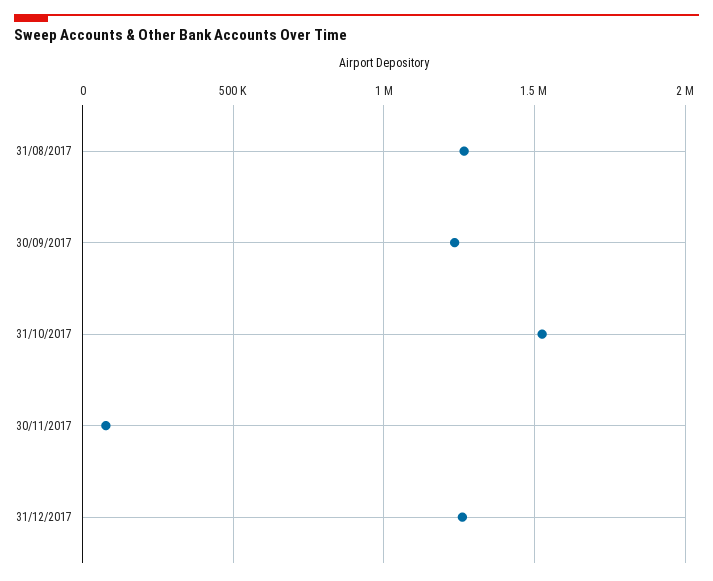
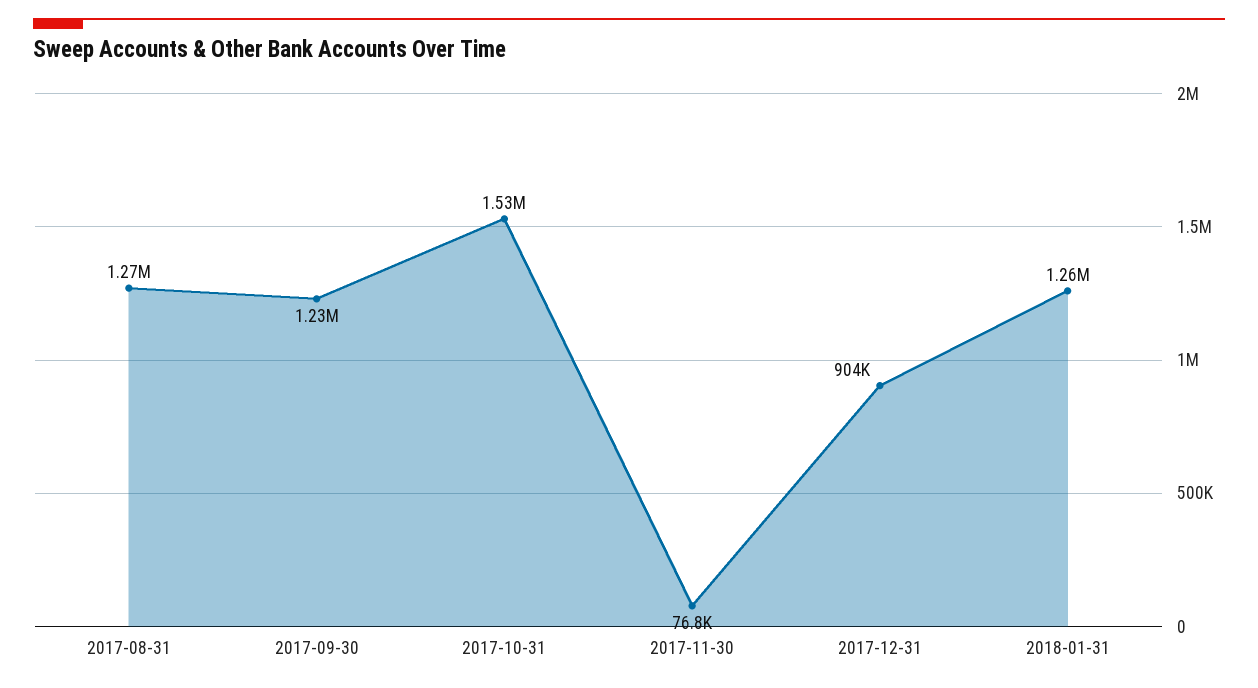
31/12/2017: 1250000 -> 904000
2018-01-31: none -> 1260000

